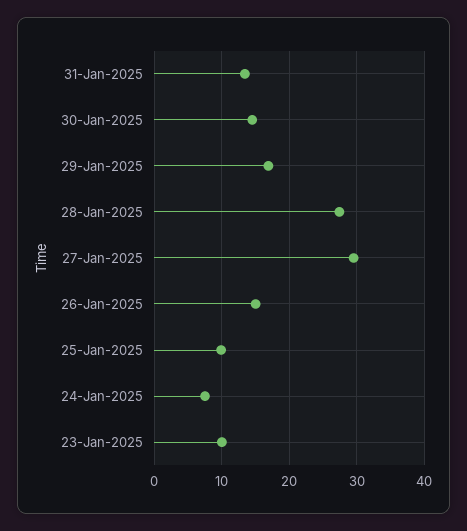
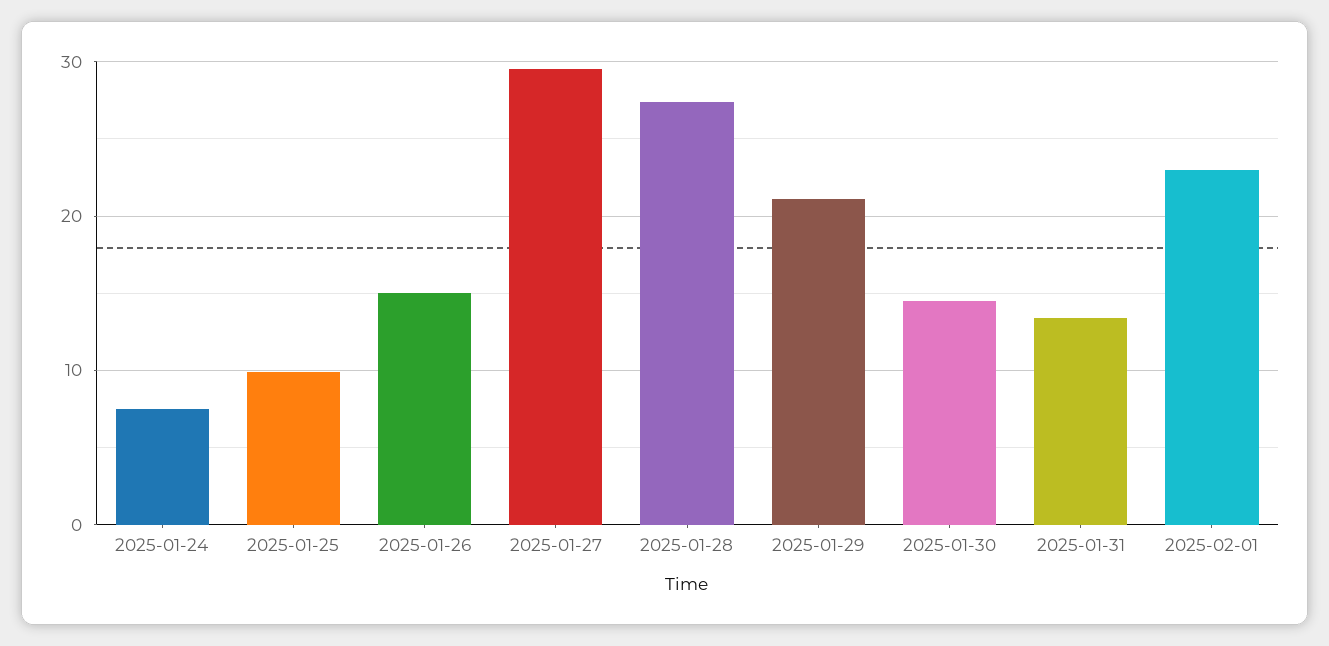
29-Jan-2025: 17 -> 21
23-Jan-2025: 10 -> none
2025-02-01: none -> 23

